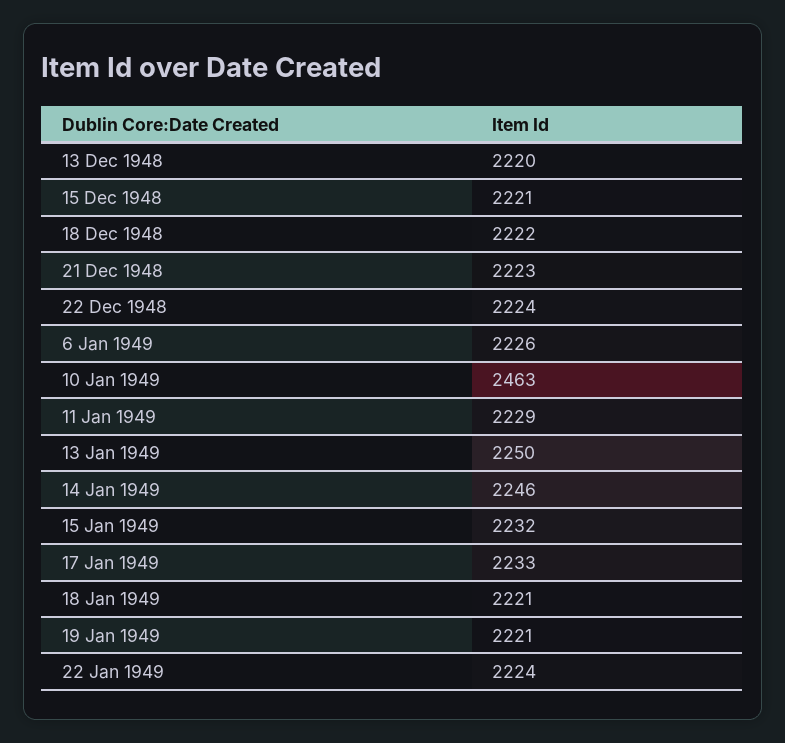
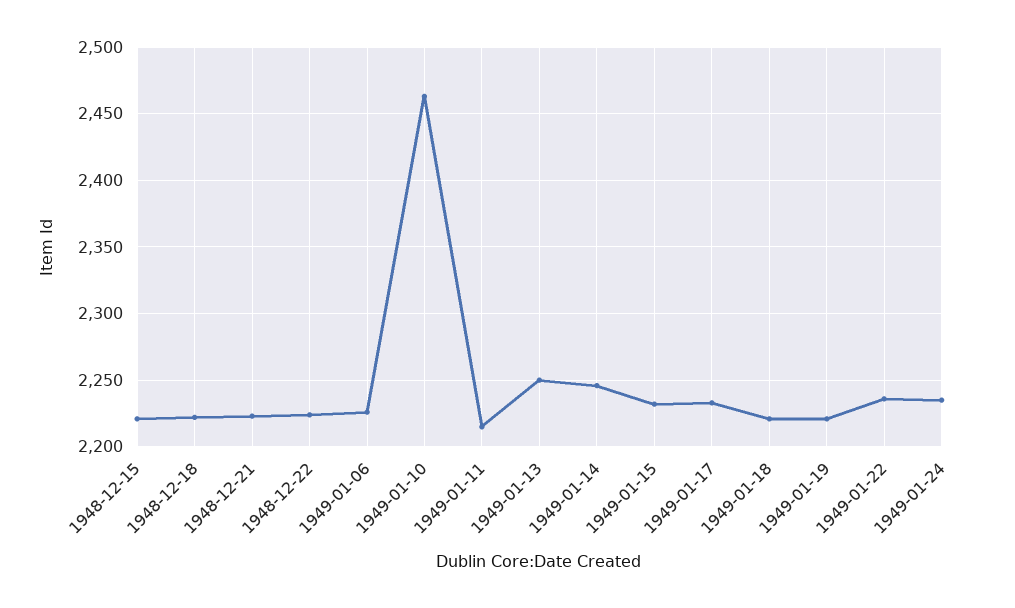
13 Dec 1948: 2220 -> none
11 Jan 1949: 2229 -> 2215
22 Jan 1949: 2224 -> 2235
1949-01-24: none -> 2235

